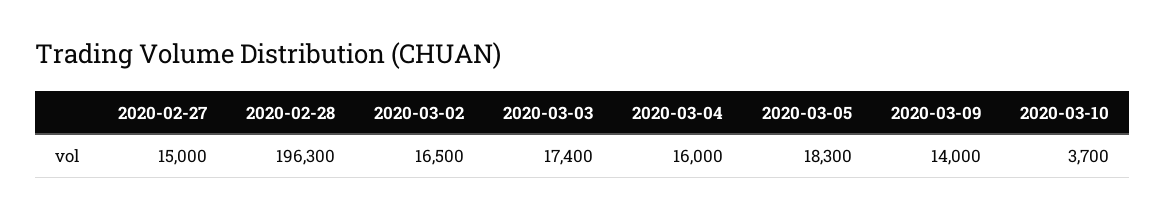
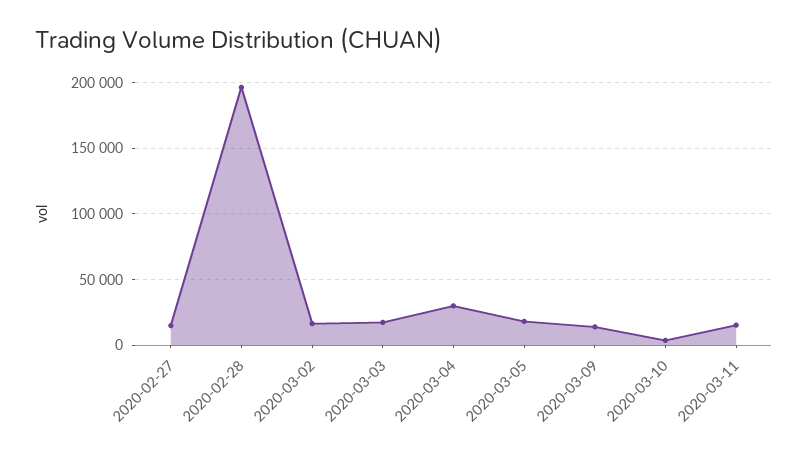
2020-03-04: 16000 -> 30000
2020-03-11: none -> 15000

